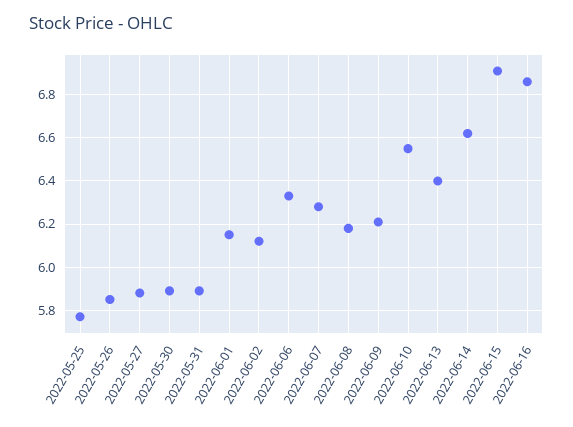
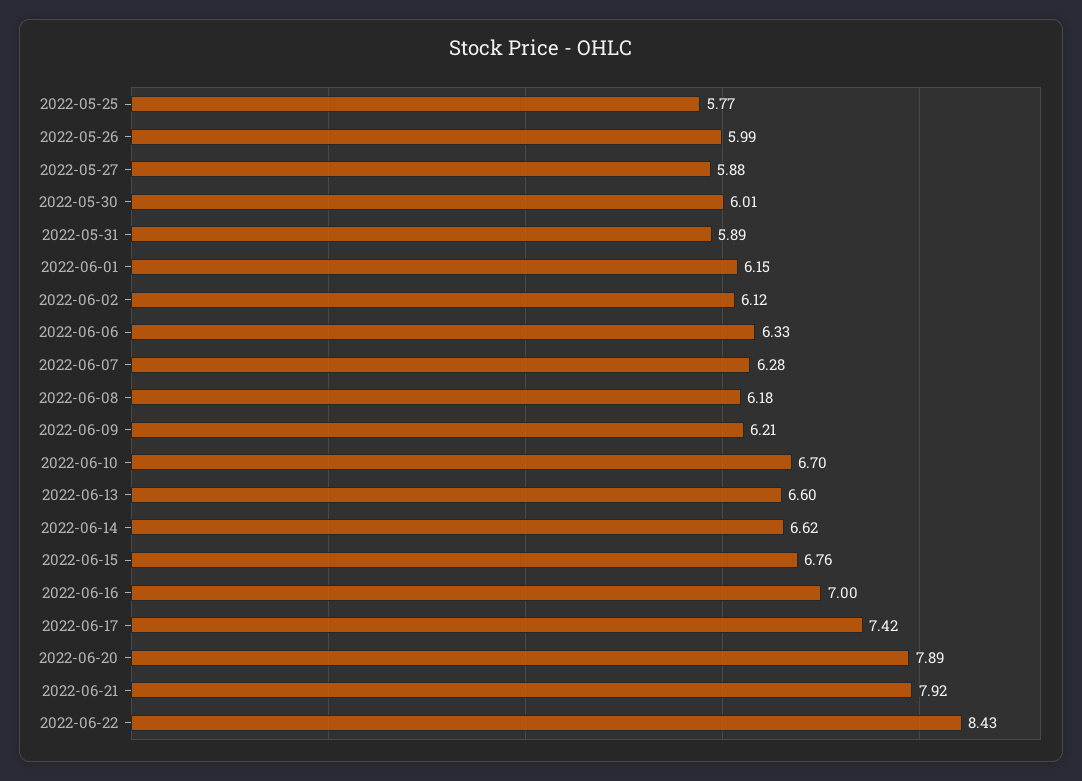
2022-05-26: 5.85 -> 5.99
2022-05-30: 5.9 -> 6.01
2022-06-10: 6.55 -> 6.7
2022-06-13: 6.4 -> 6.6
2022-06-15: 6.9 -> 6.76
2022-06-16: 6.85 -> 7
2022-06-17: none -> 7.42
2022-06-20: none -> 7.89
2022-06-21: none -> 7.92
2022-06-22: none -> 8.43

